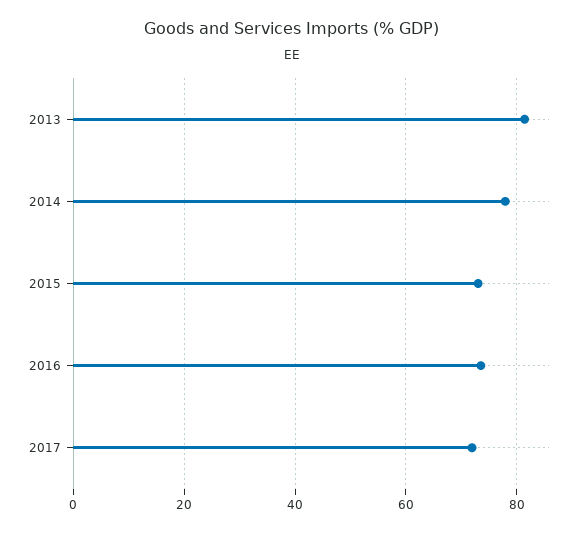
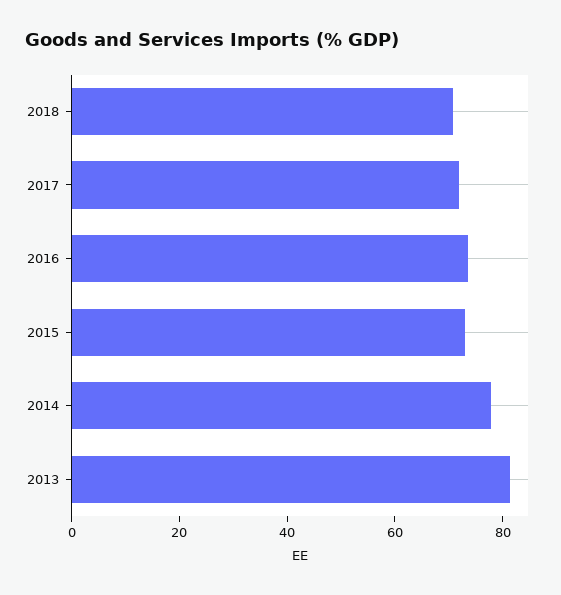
2018: none -> 70

